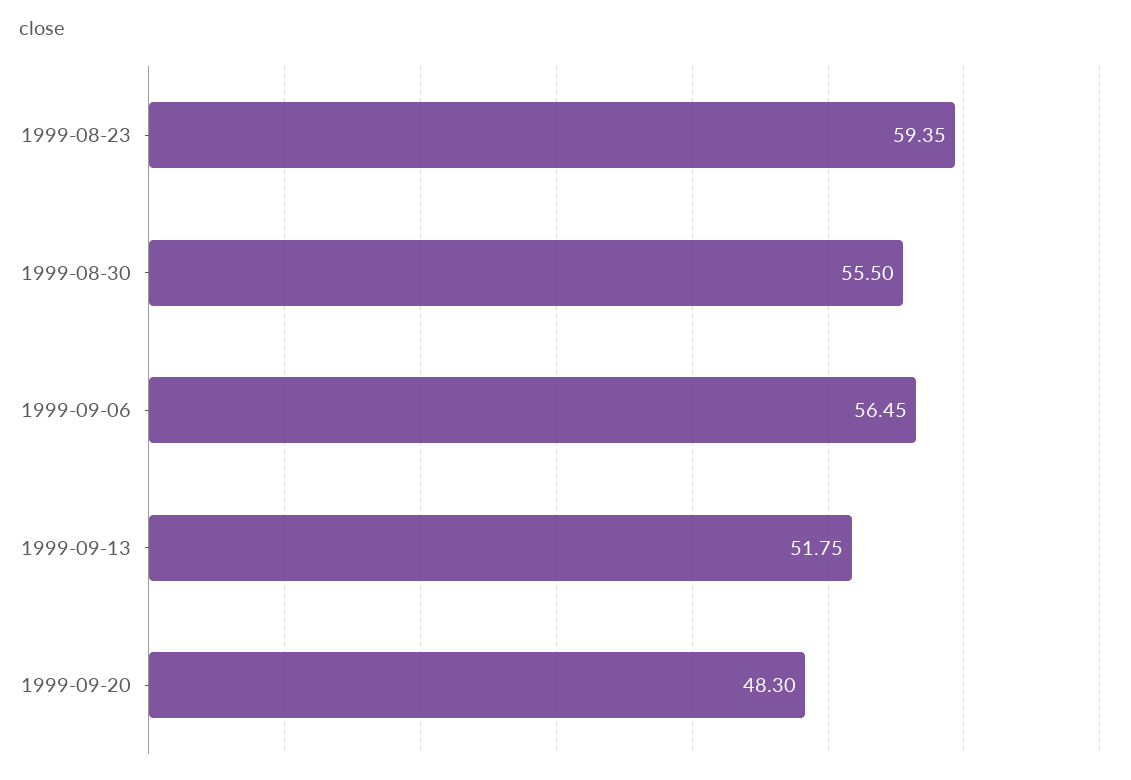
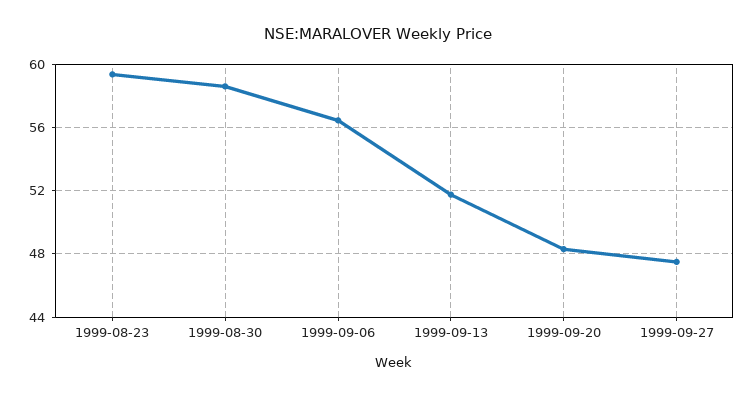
1999-08-30: 55.5 -> 58.5
1999-09-27: none -> 47.5

